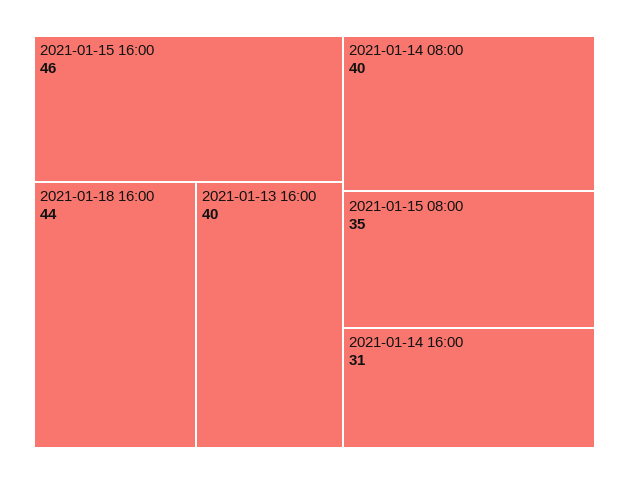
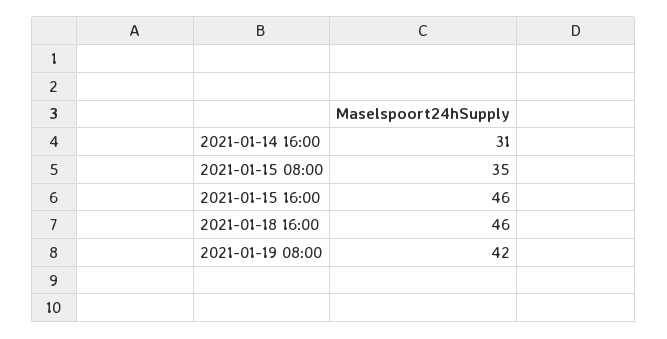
2021-01-18 16:00: 44 -> 46
2021-01-13 16:00: 40 -> none
2021-01-14 08:00: 40 -> none
2021-01-19 08:00: none -> 42

